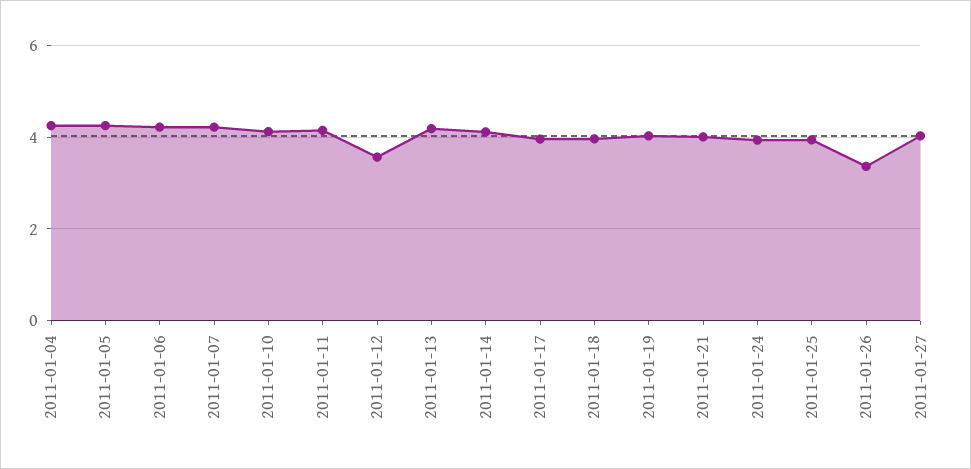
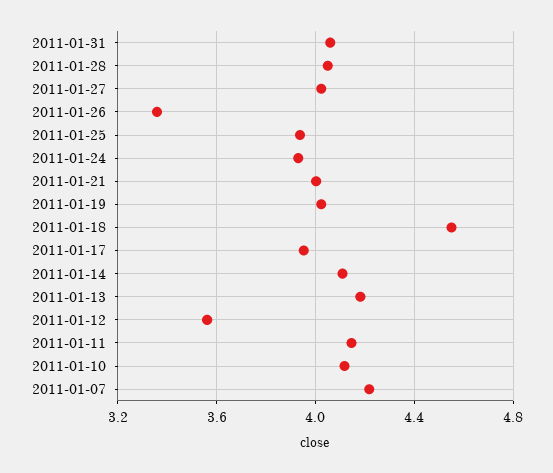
2011-01-04: 4.2 -> none
2011-01-05: 4.2 -> none
2011-01-06: 4.2 -> none
2011-01-18: 4 -> 4.55
2011-01-31: none -> 4.05
2011-01-28: none -> 4.05

